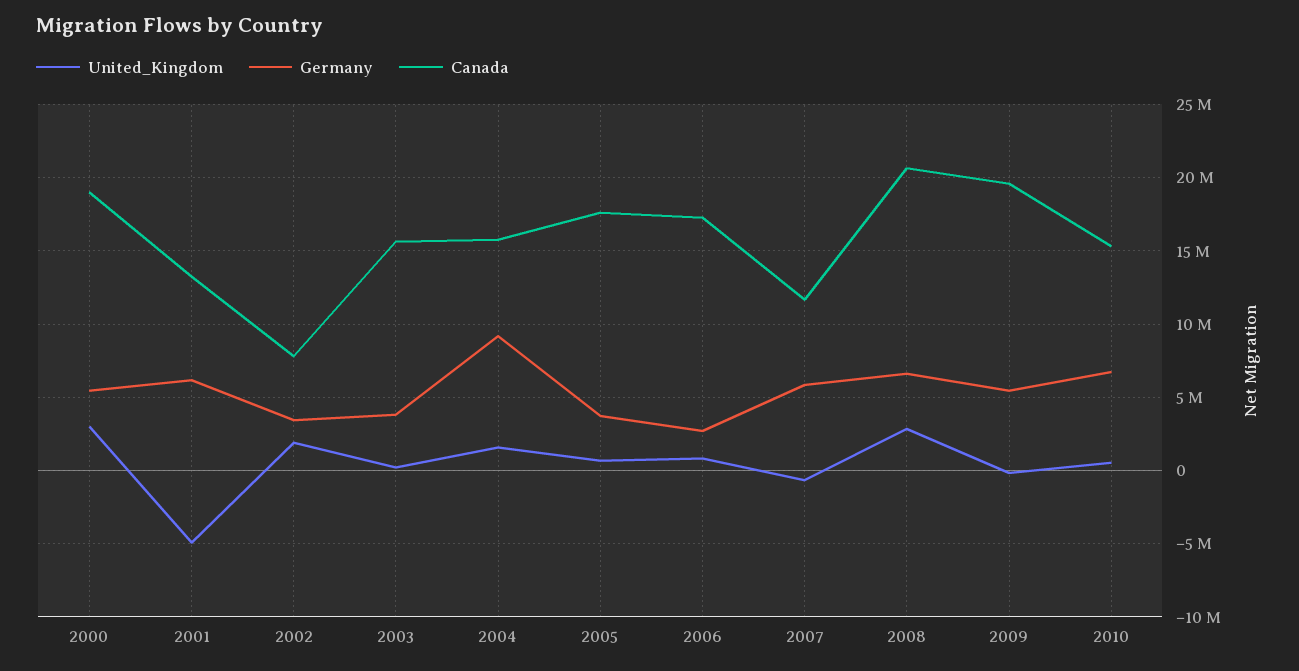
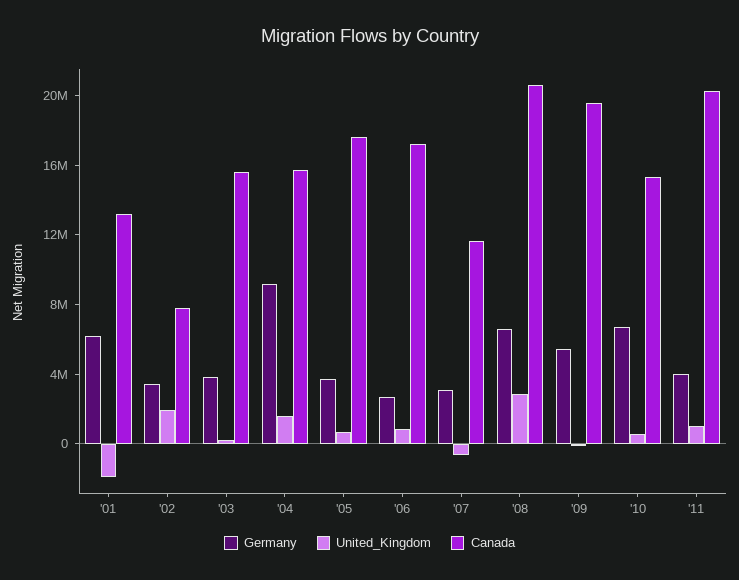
United_Kingdom, 2000: 3000000 -> none
Germany, 2000: 5500000 -> none
Canada, 2000: 19000000 -> none
United_Kingdom, 2001: -5000000 -> -2000000
Germany, 2007: 6000000 -> 3000000
Germany, '11: none -> 4000000
United_Kingdom, '11: none -> 1000000
Canada, '11: none -> 20000000

